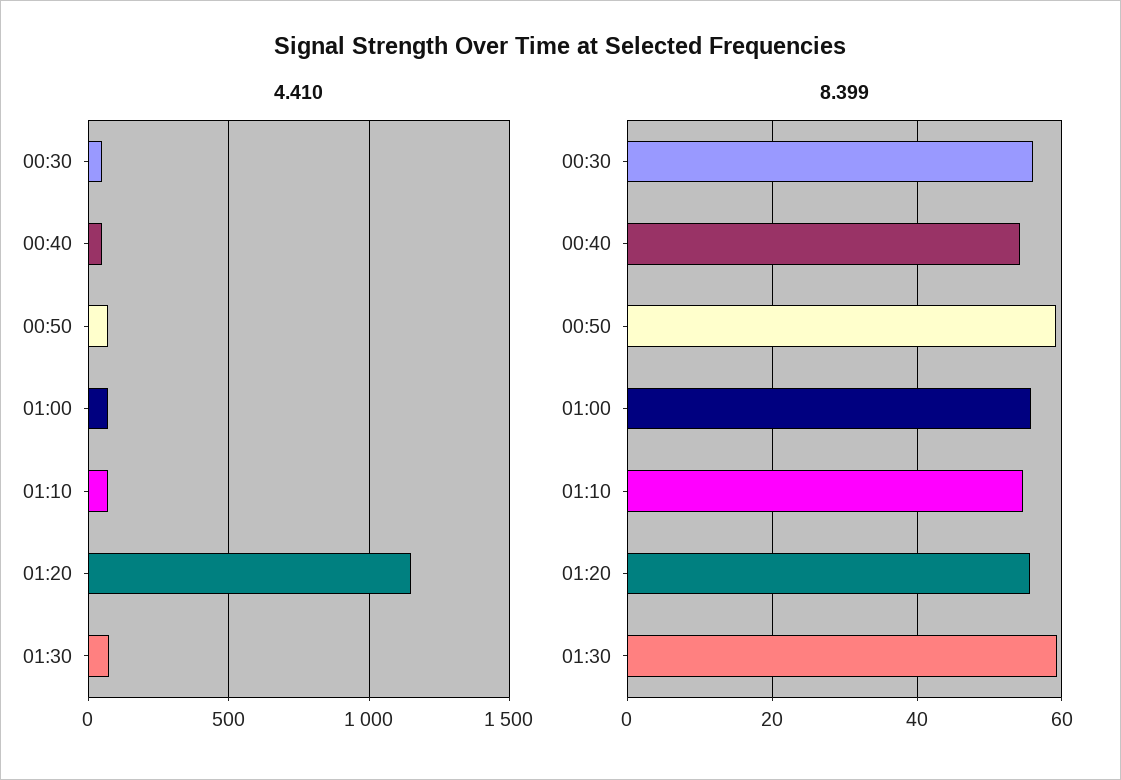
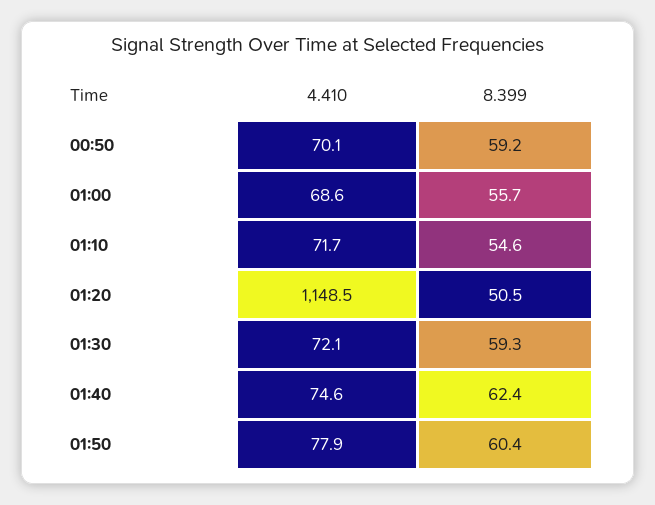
4.410, 00:30: 50 -> none
4.410, 00:40: 50 -> none
8.399, 00:30: 56 -> none
8.399, 00:40: 54 -> none
8.399, 01:20: 56 -> 50.5
4.410, 01:40: none -> 74.6
8.399, 01:40: none -> 62.4
4.410, 01:50: none -> 77.9
8.399, 01:50: none -> 60.4

